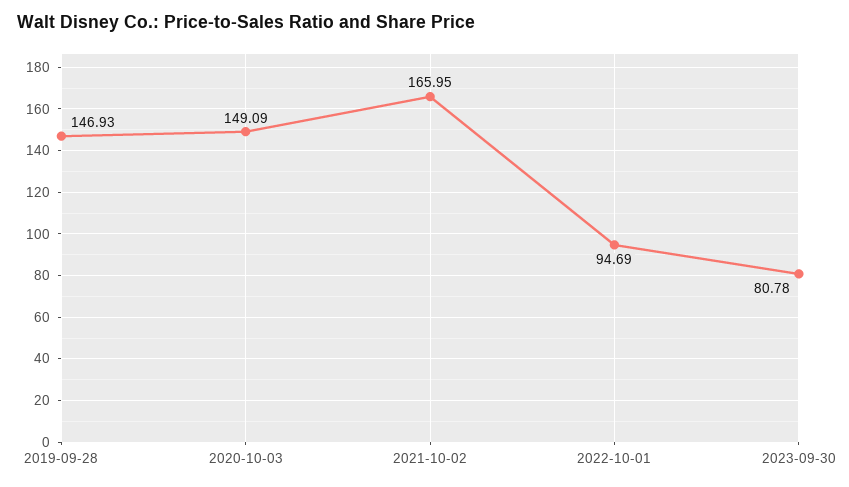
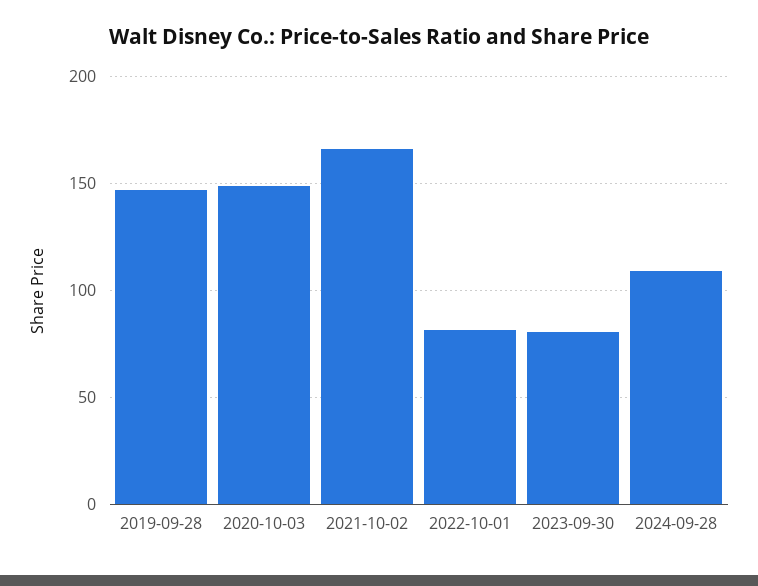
2022-10-01: 94.69 -> 80
2024-09-28: none -> 110

